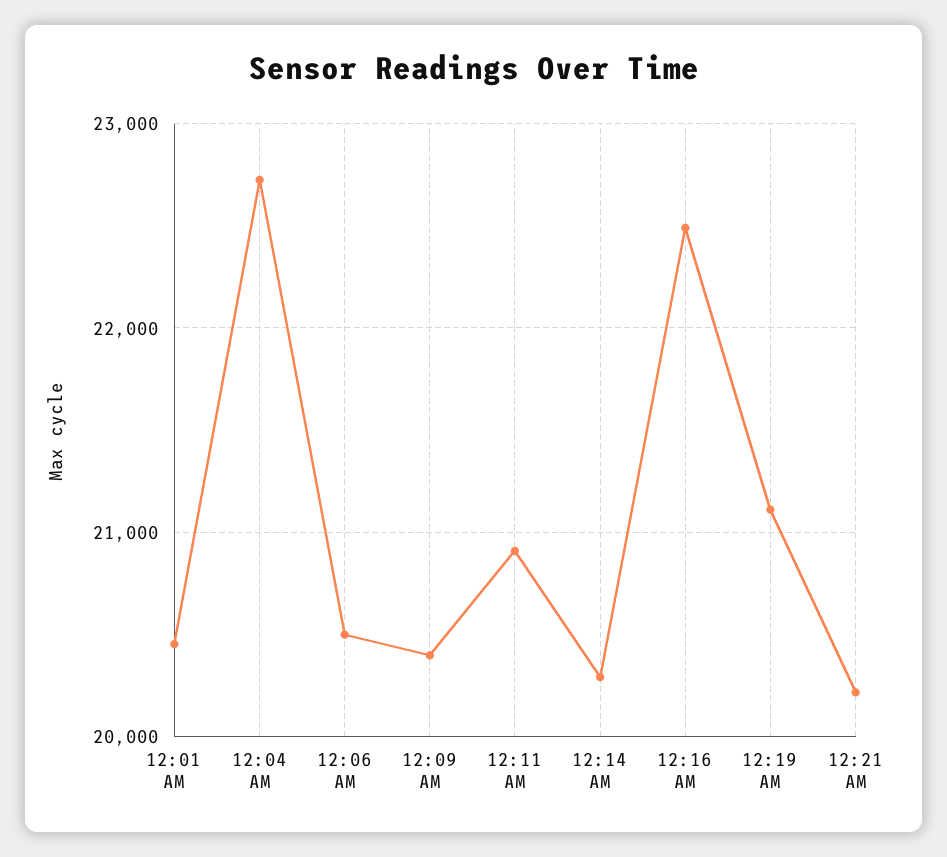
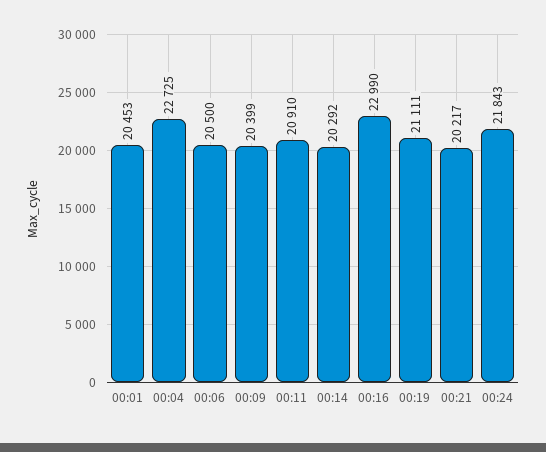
12:16 AM: 22500 -> 22990
00:24: none -> 21843

